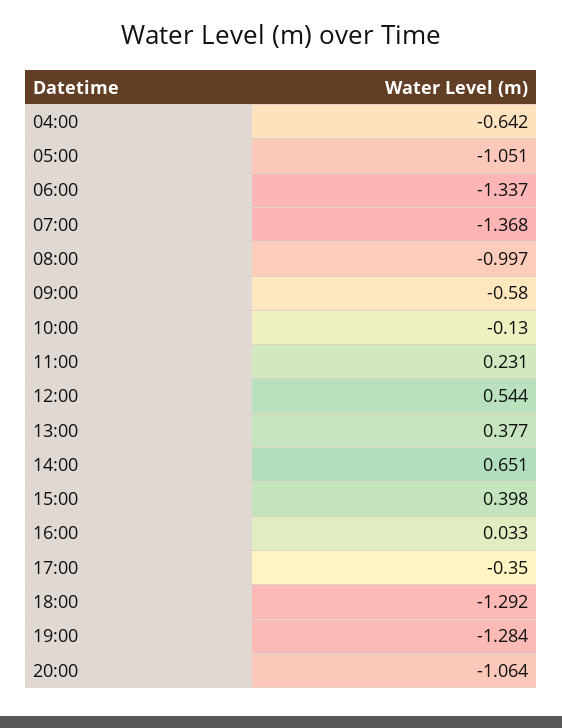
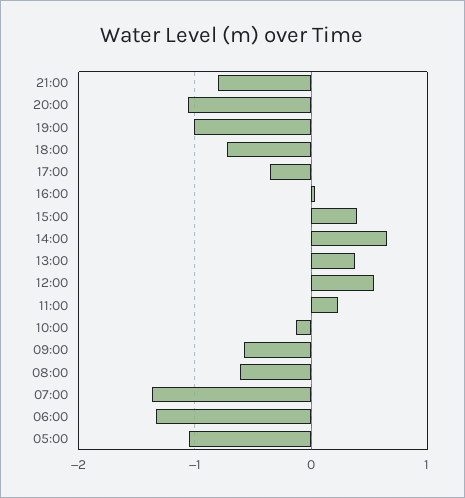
04:00: -0.642 -> none
08:00: -0.997 -> -0.6
18:00: -1.292 -> -0.7
19:00: -1.284 -> -1
21:00: none -> -0.8

